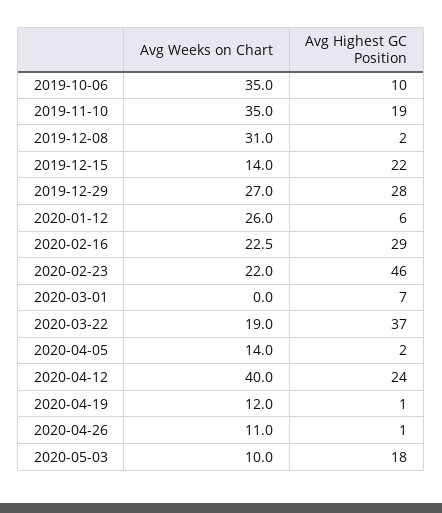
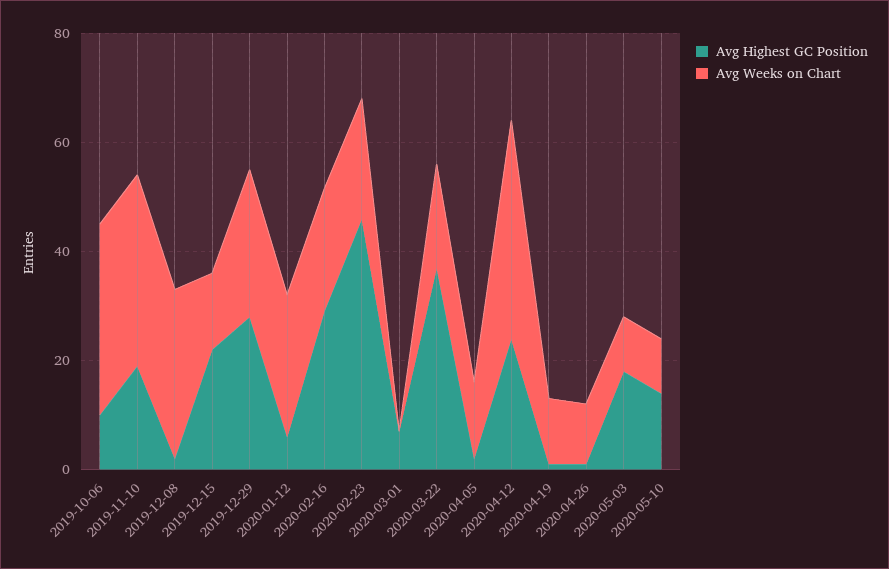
Avg Highest GC Position, 2020-05-10: none -> 15
Avg Weeks on Chart, 2020-05-10: none -> 10

